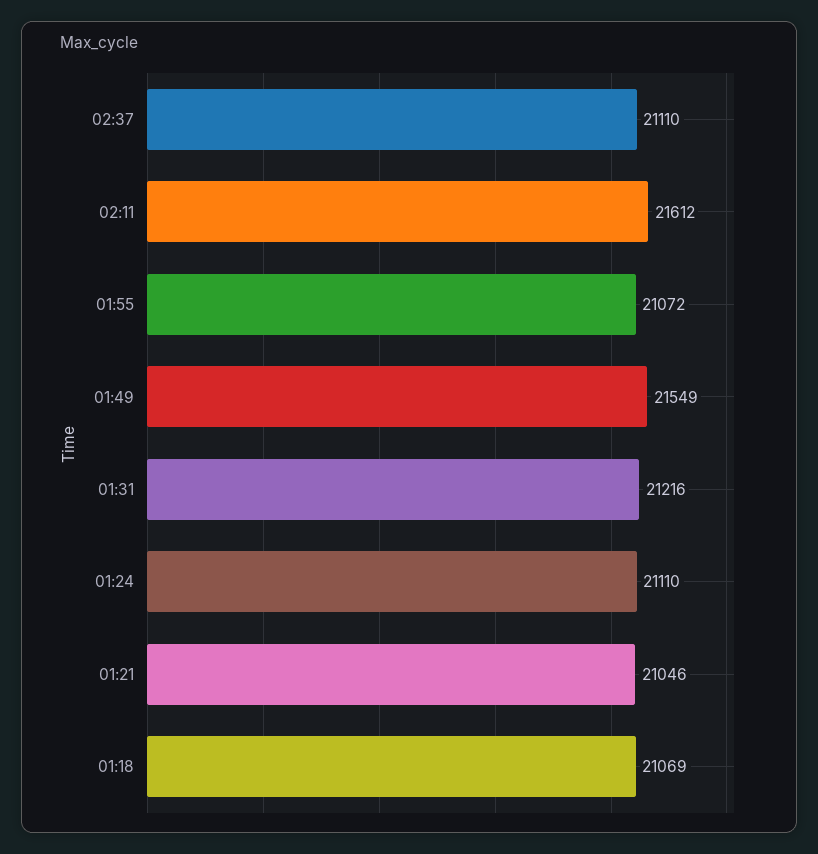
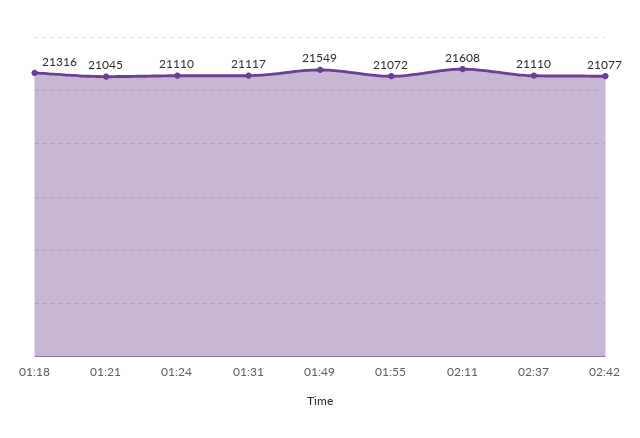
02:11: 21612 -> 21608
01:31: 21216 -> 21117
01:21: 21046 -> 21045
01:18: 21069 -> 21316
02:42: none -> 21077

